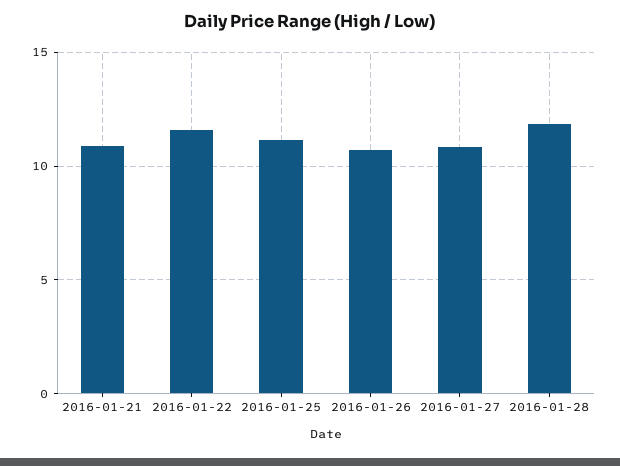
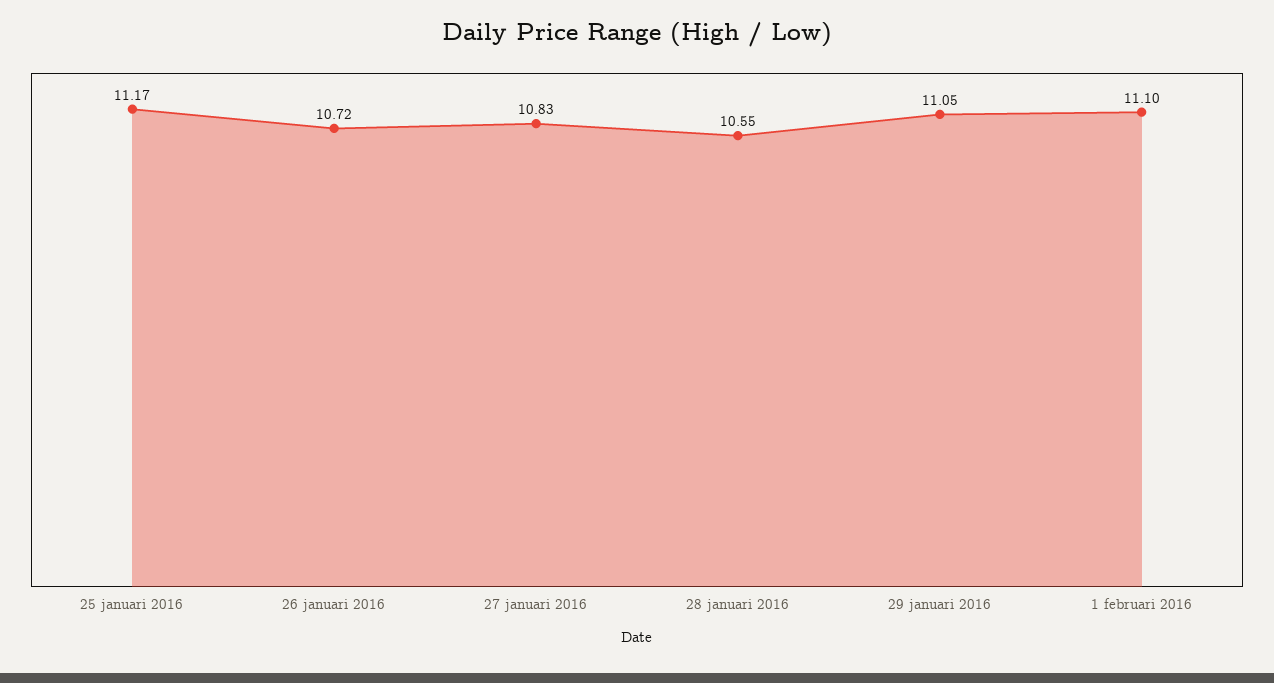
2016-01-21: 11 -> none
2016-01-22: 11.5 -> none
2016-01-28: 12 -> 10.55
29 januari 2016: none -> 11.05
1 februari 2016: none -> 11.1

